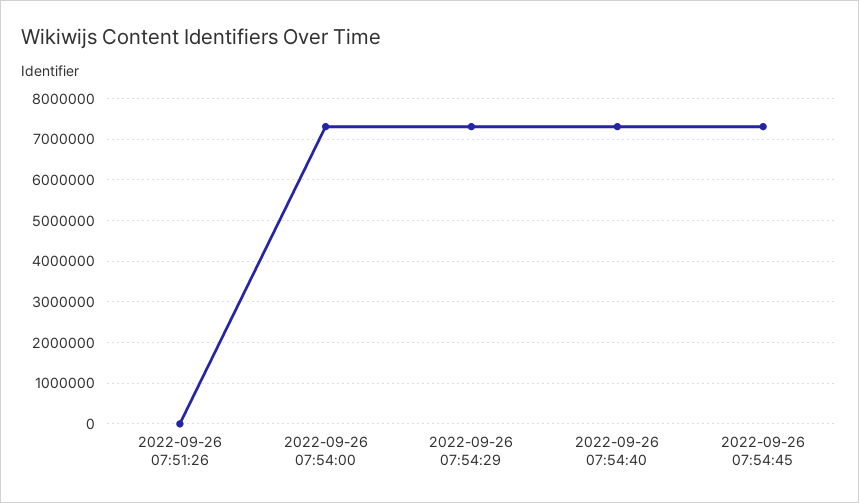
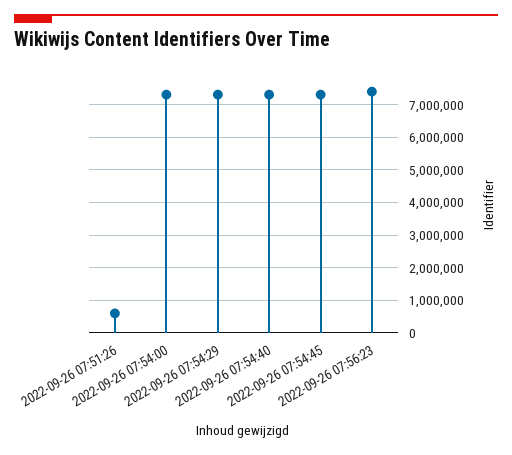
2022-09-26 07:51:26: 0 -> 600000
2022-09-26 07:56:23: none -> 7400000

